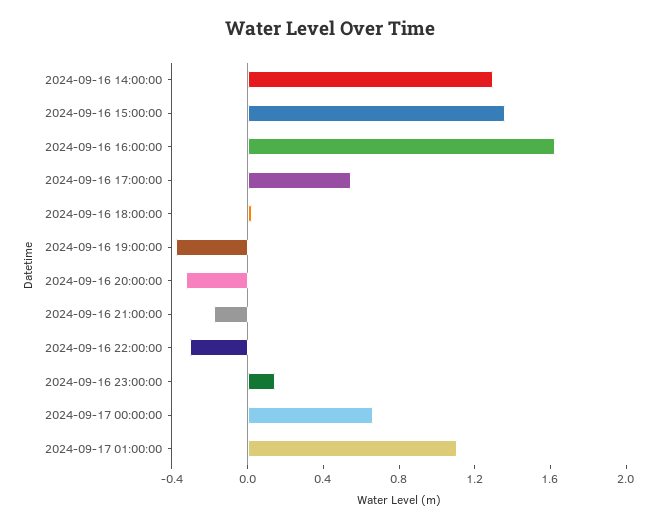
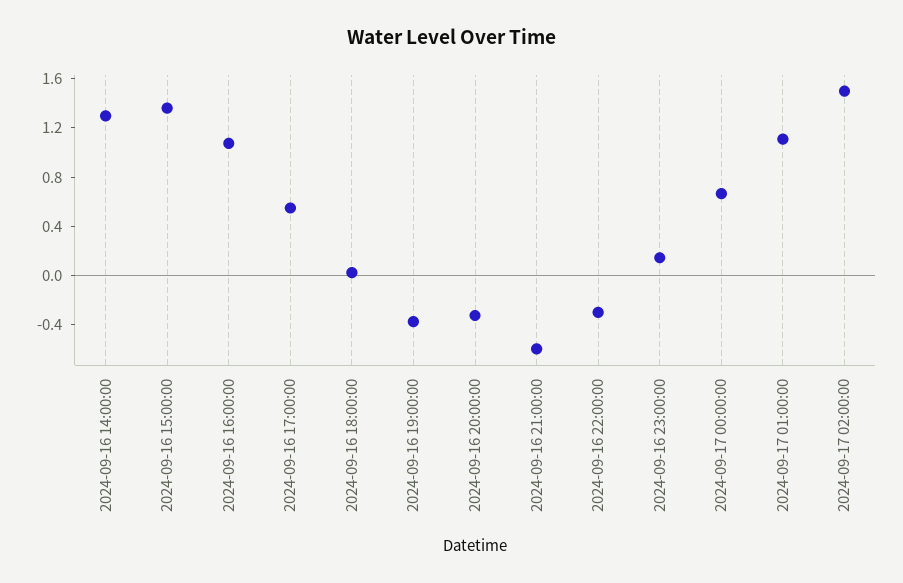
2024-09-16 16:00:00: 1.6 -> 1.1
2024-09-16 21:00:00: -0.2 -> -0.6
2024-09-17 02:00:00: none -> 1.5

